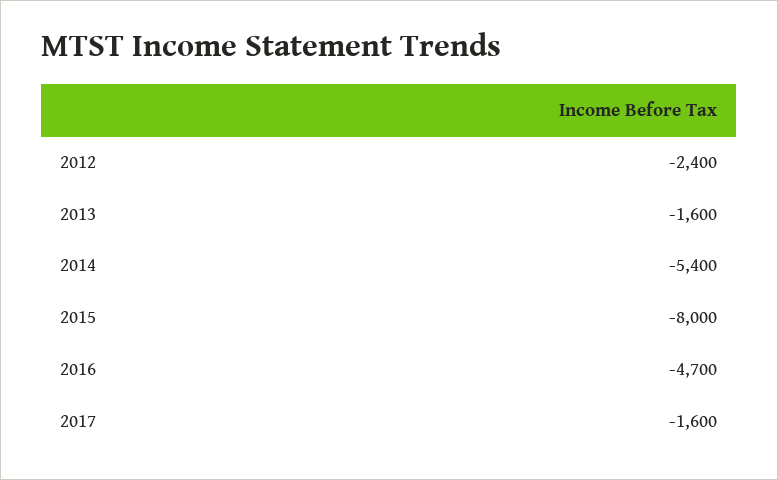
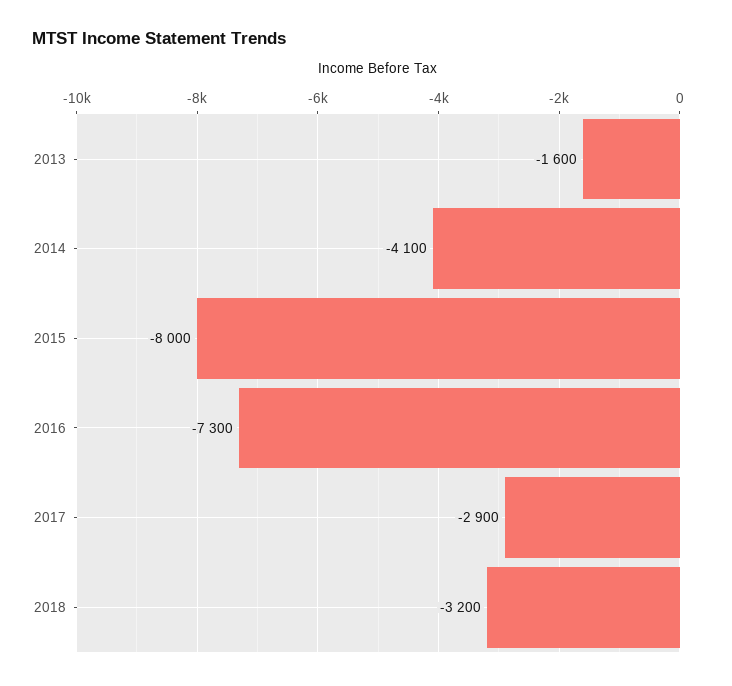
2012: -2400 -> none
2014: -5400 -> -4100
2016: -4700 -> -7300
2017: -1600 -> -2900
2018: none -> -3200

